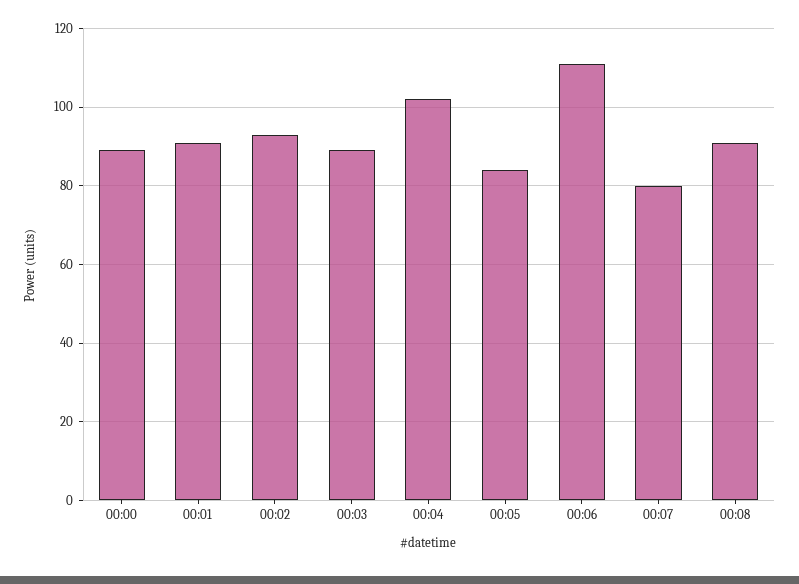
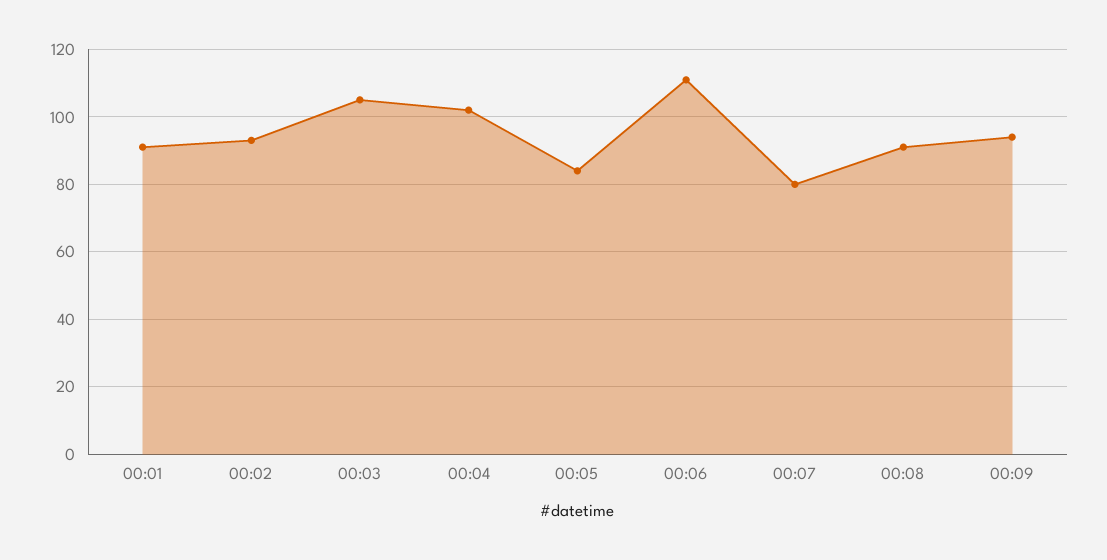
00:00: 90 -> none
00:03: 90 -> 105
00:09: none -> 95

